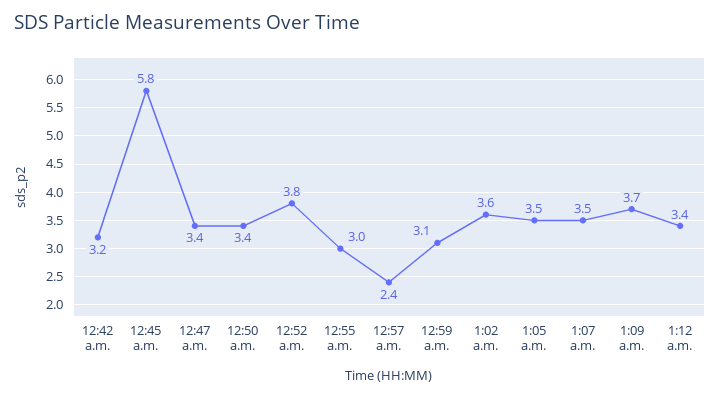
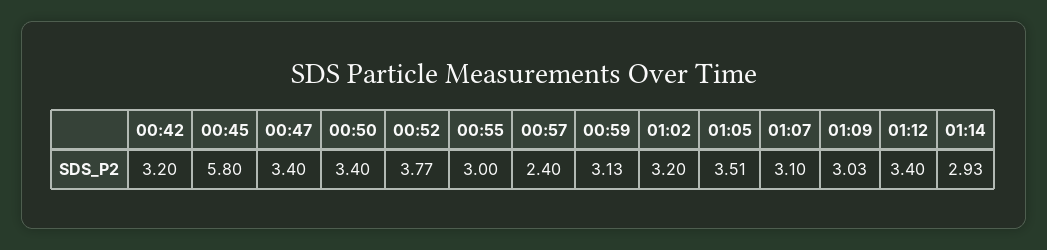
1:02 a.m.: 3.6 -> 3.2
1:07 a.m.: 3.5 -> 3.1
1:09 a.m.: 3.7 -> 3.03
01:14: none -> 2.93

